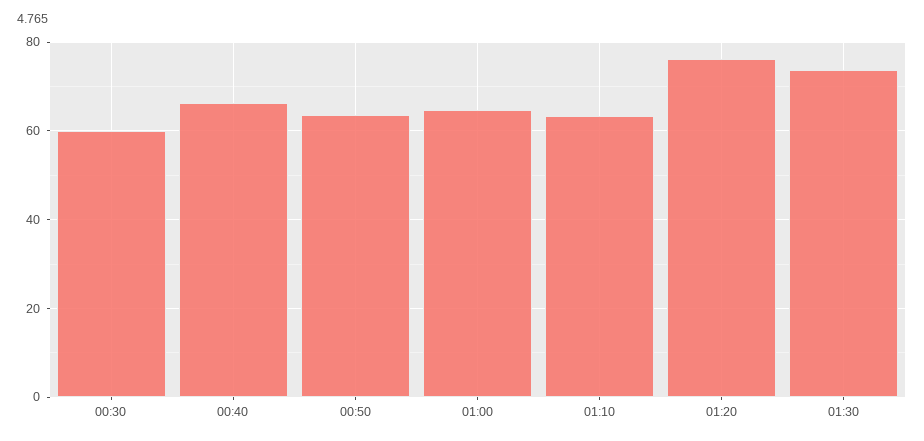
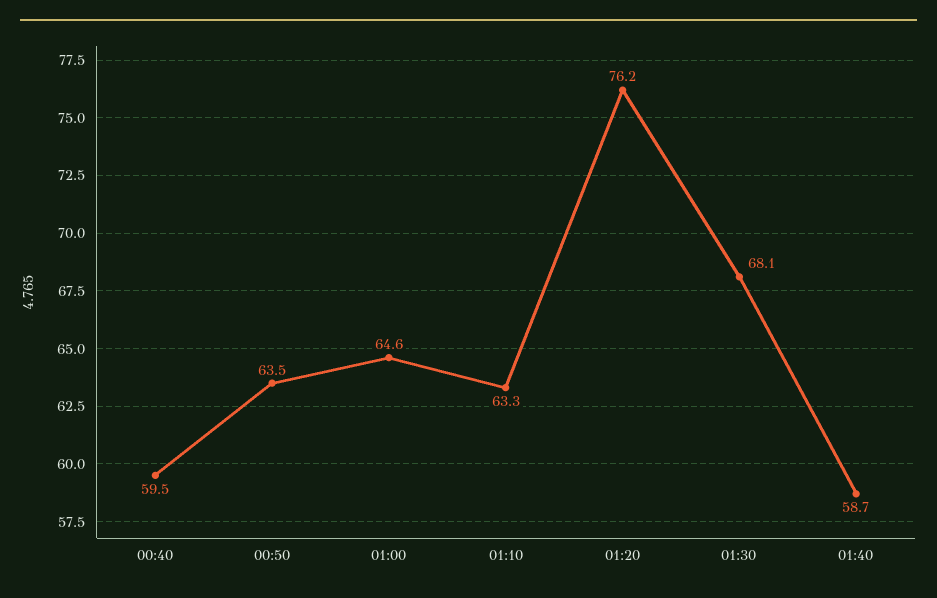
00:30: 60 -> none
00:40: 66 -> 59.5
01:30: 74 -> 68.1
01:40: none -> 58.7

